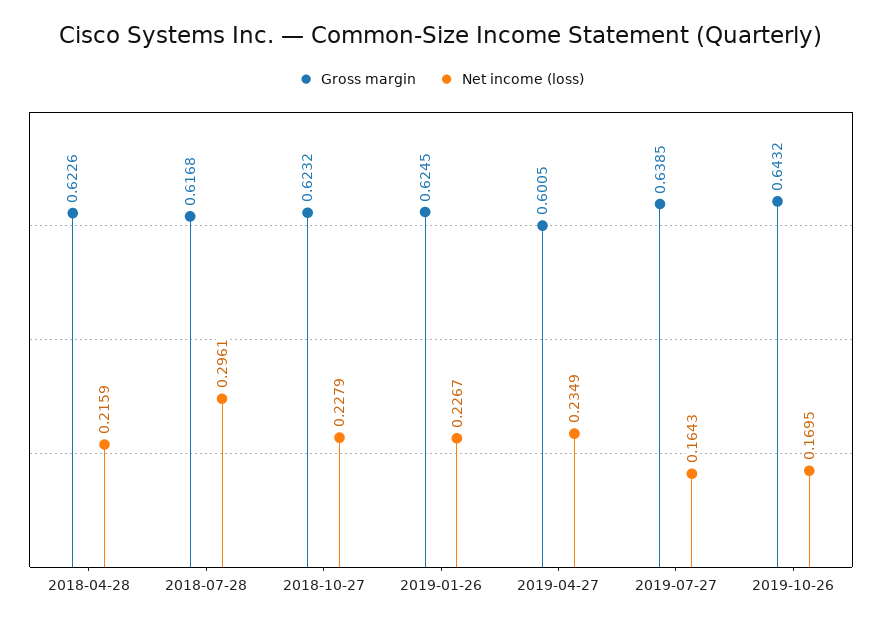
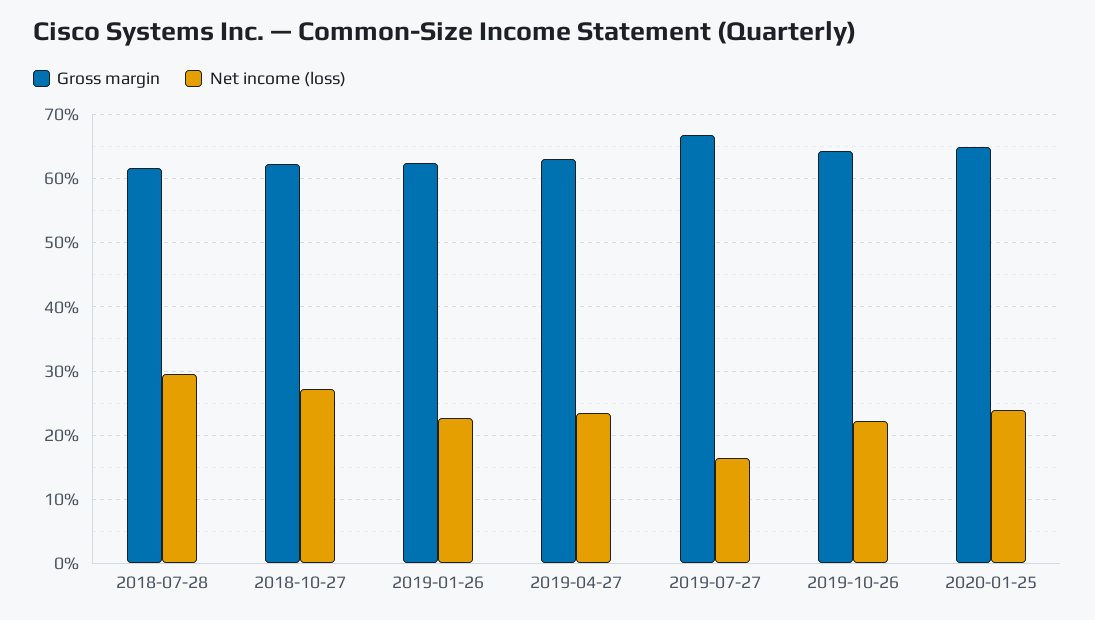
Gross margin, 2018-04-28: 0.6226 -> none
Net income (loss), 2018-04-28: 0.2159 -> none
Net income (loss), 2018-10-27: 0.2279 -> 0.27
Gross margin, 2019-04-27: 0.6005 -> 0.63
Gross margin, 2019-07-27: 0.6385 -> 0.67
Net income (loss), 2019-10-26: 0.1695 -> 0.22
Gross margin, 2020-01-25: none -> 0.65
Net income (loss), 2020-01-25: none -> 0.24

